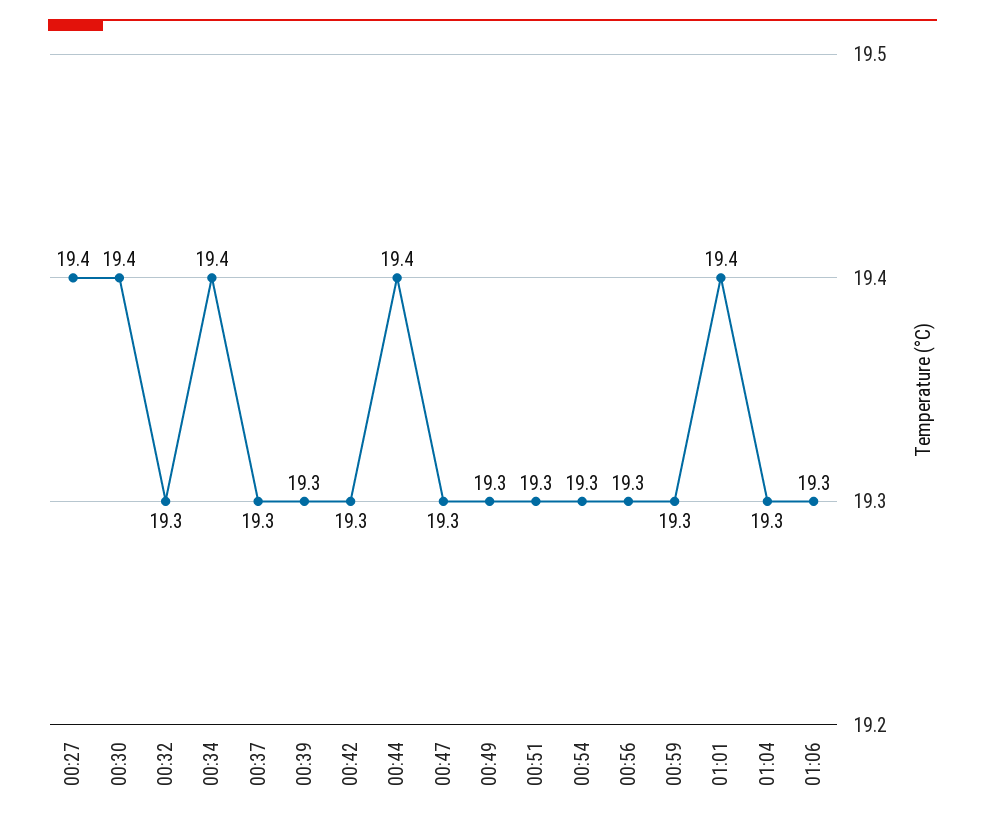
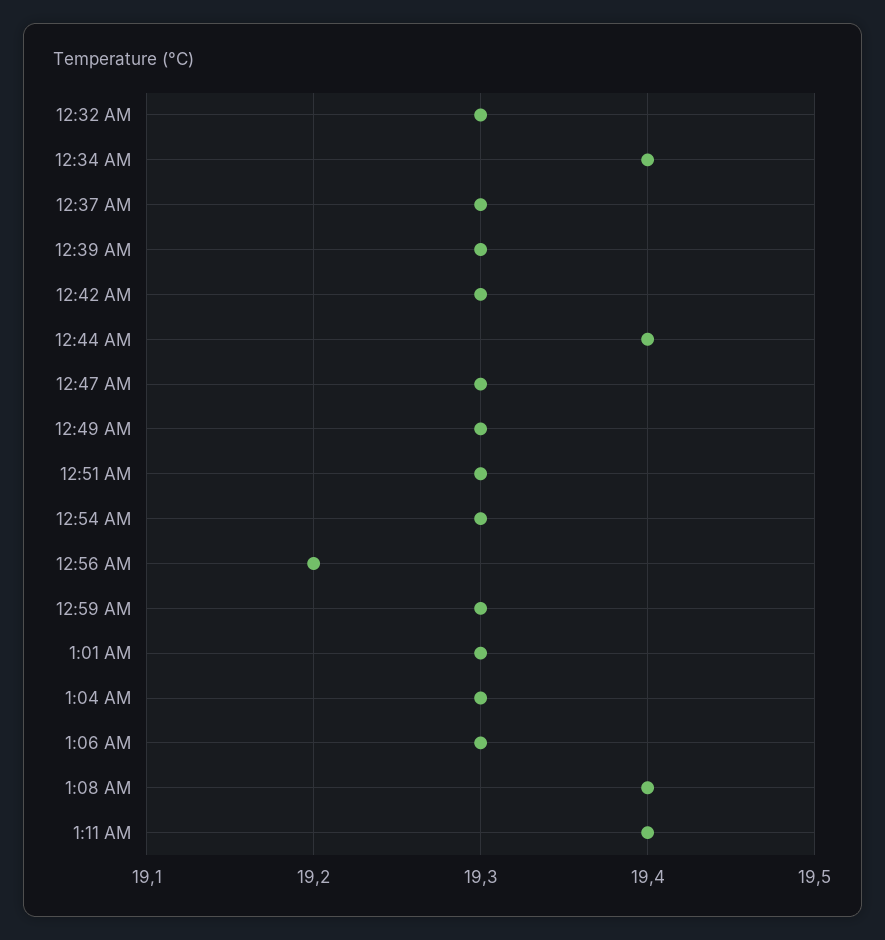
00:27: 19.4 -> none
00:30: 19.4 -> none
00:56: 19.3 -> 19.2
01:01: 19.4 -> 19.3
1:08 AM: none -> 19.4
1:11 AM: none -> 19.4

